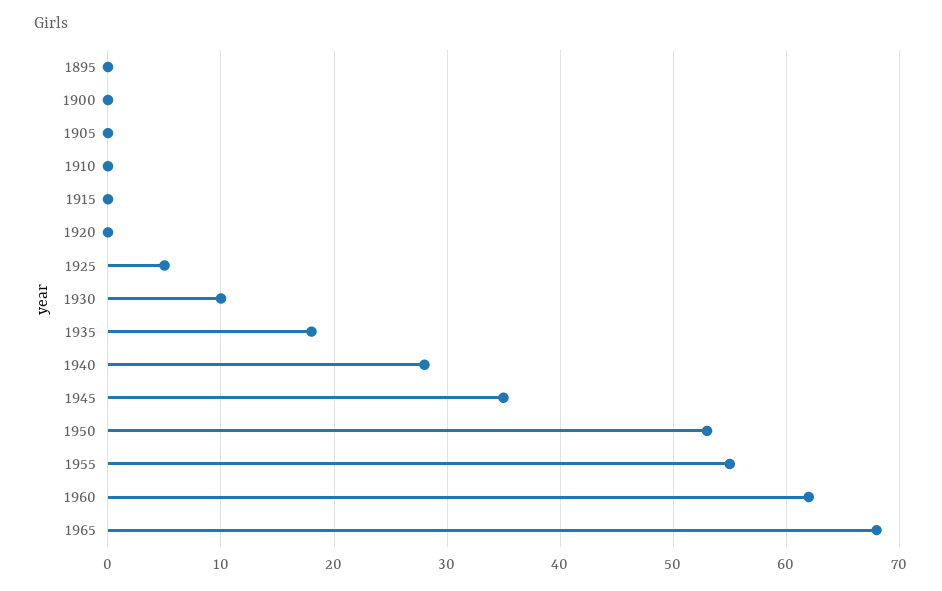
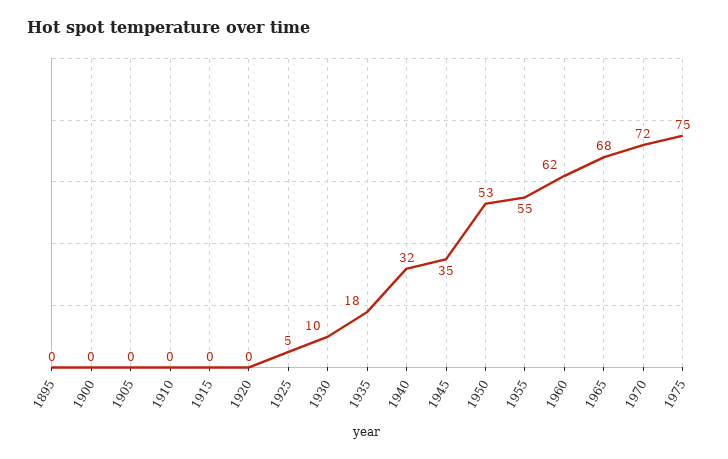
1940: 28 -> 32
1970: none -> 72
1975: none -> 75

